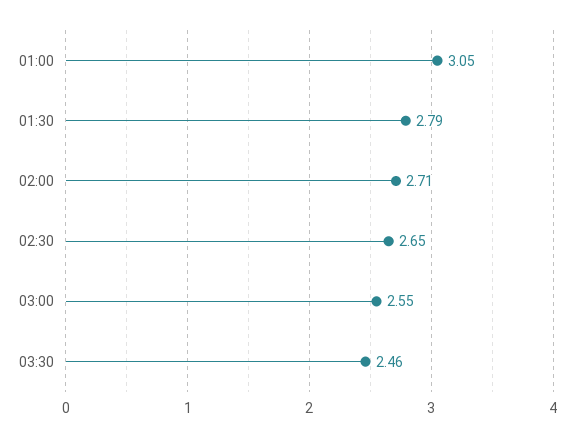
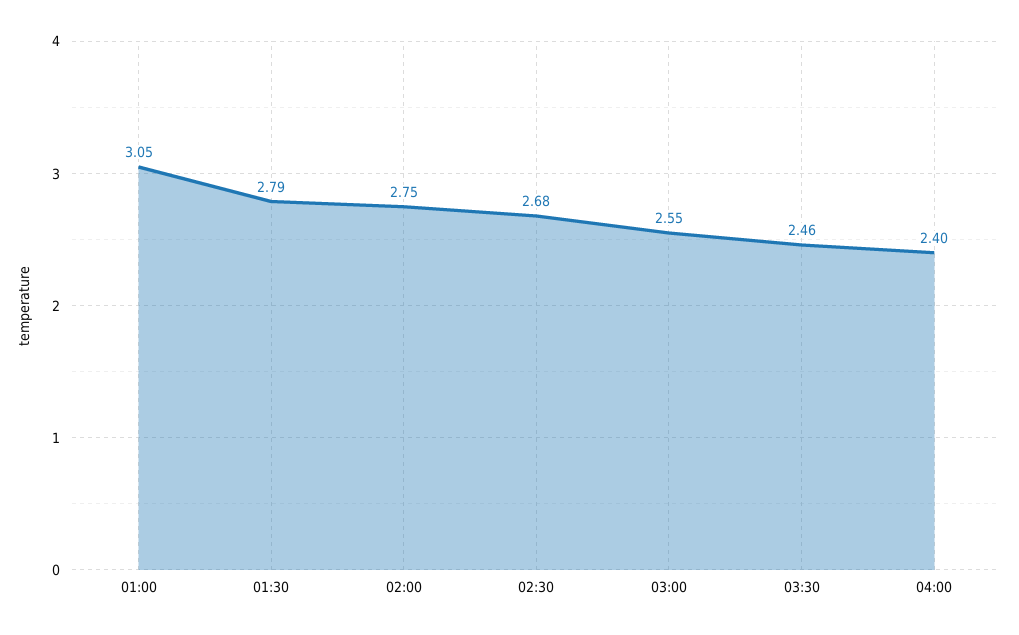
02:00: 2.71 -> 2.75
02:30: 2.65 -> 2.68
04:00: none -> 2.4

